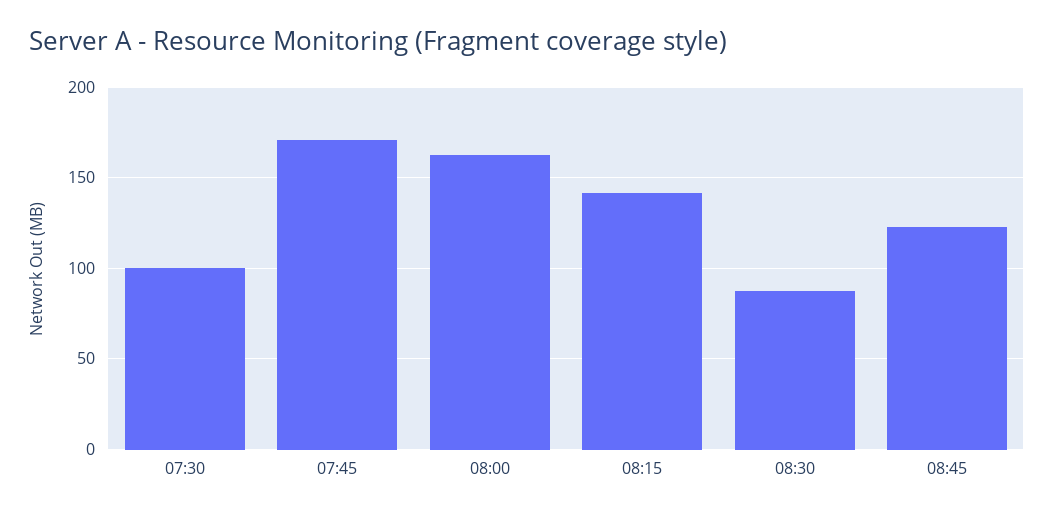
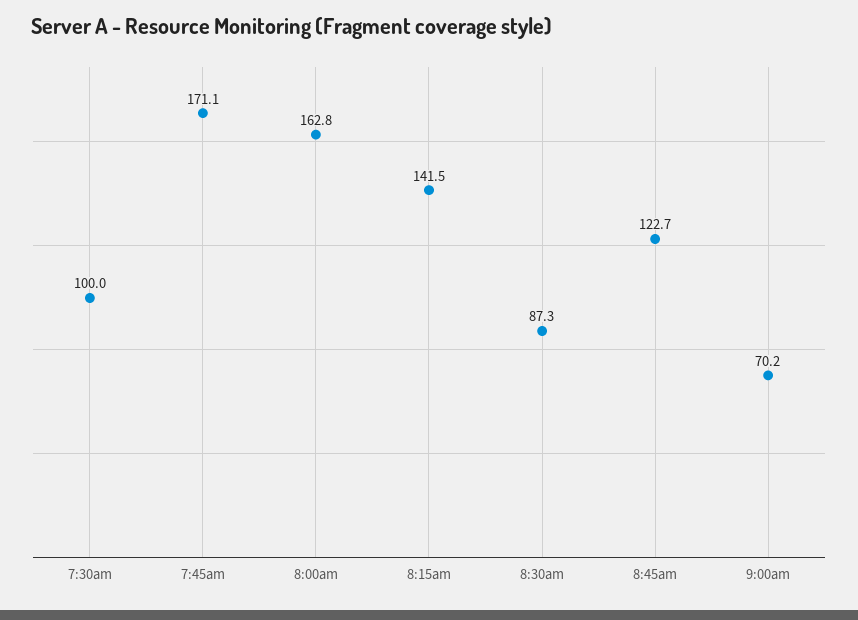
9:00am: none -> 70.2

